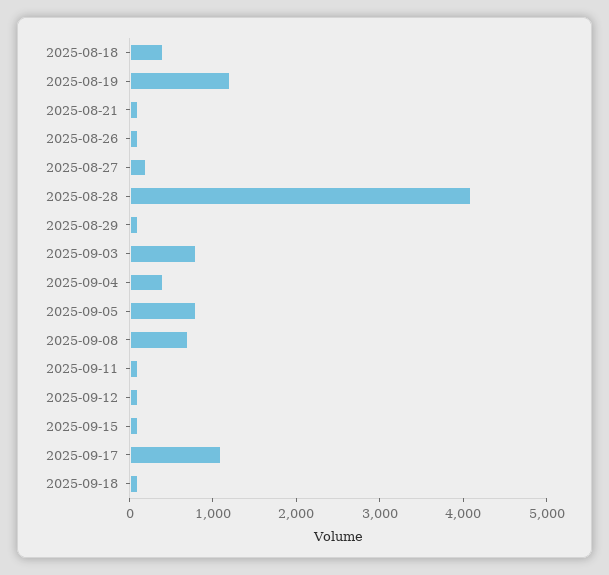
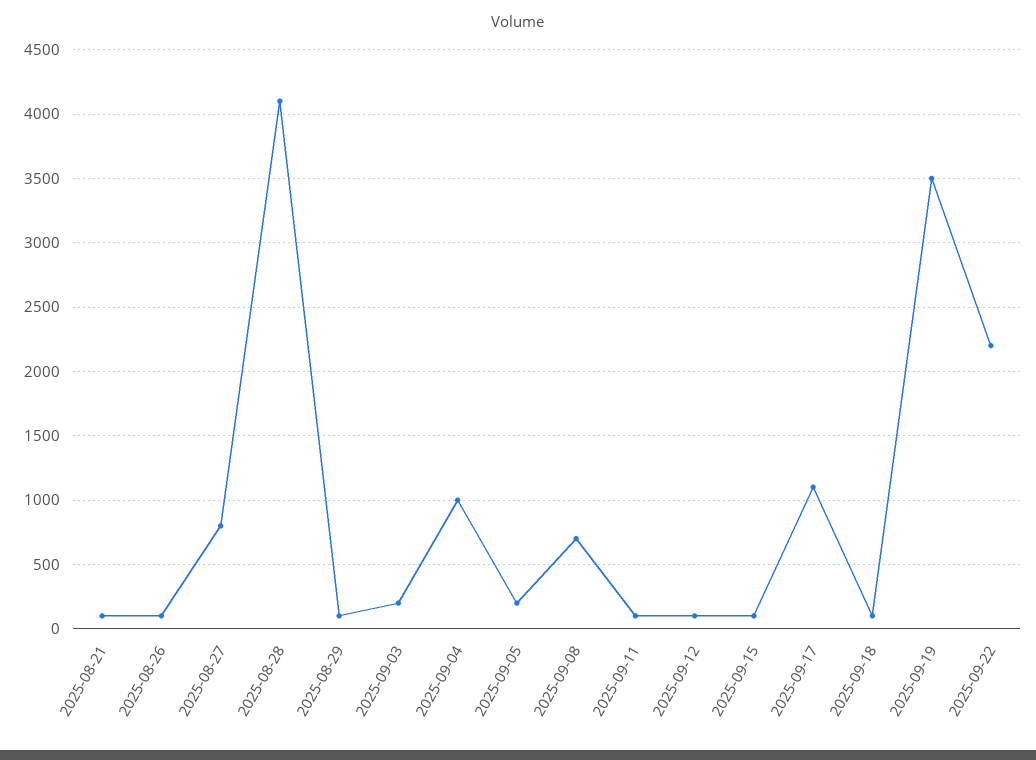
2025-08-18: 400 -> none
2025-08-19: 1200 -> none
2025-08-27: 200 -> 800
2025-09-03: 800 -> 200
2025-09-04: 400 -> 1000
2025-09-05: 800 -> 200
2025-09-19: none -> 3500
2025-09-22: none -> 2200

